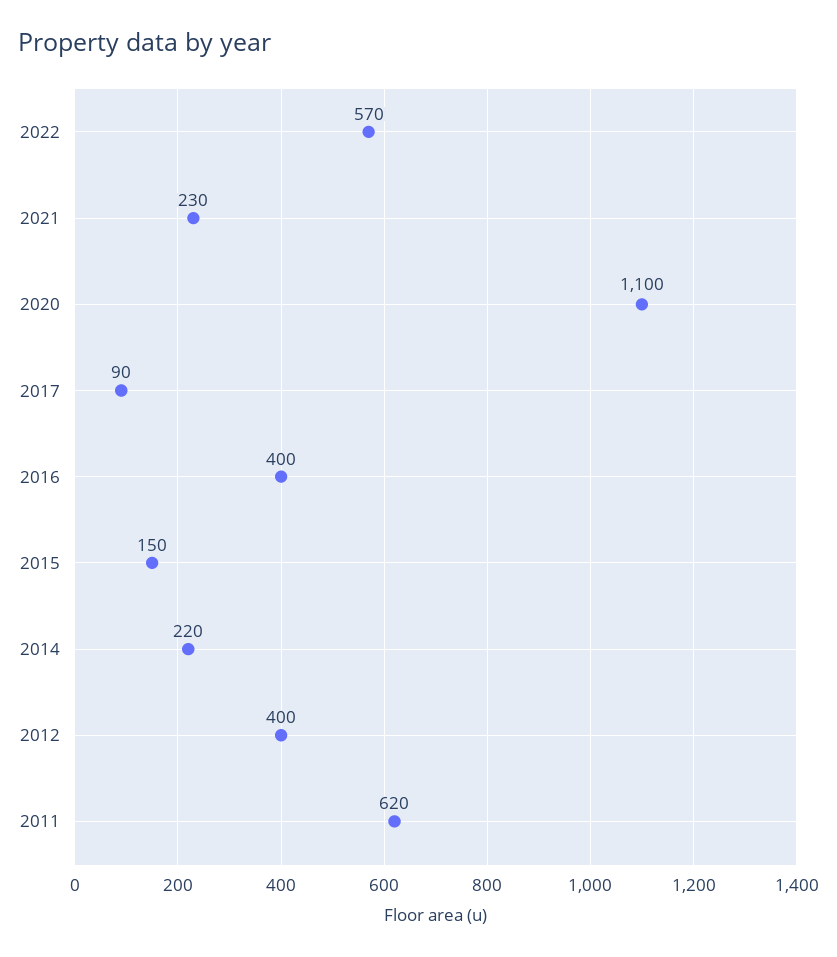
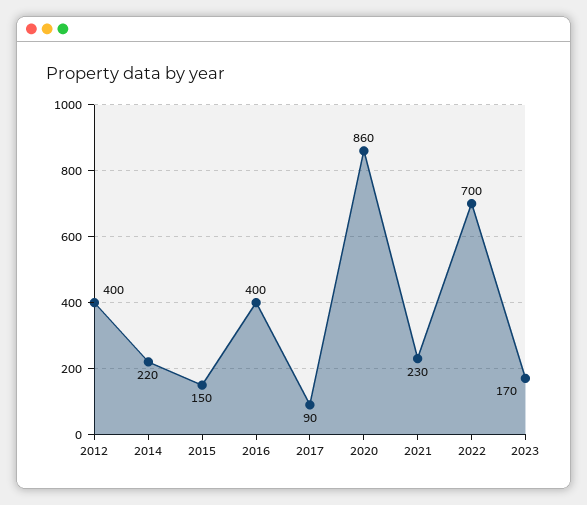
2022: 570 -> 700
2020: 1100 -> 860
2011: 620 -> none
2023: none -> 170

